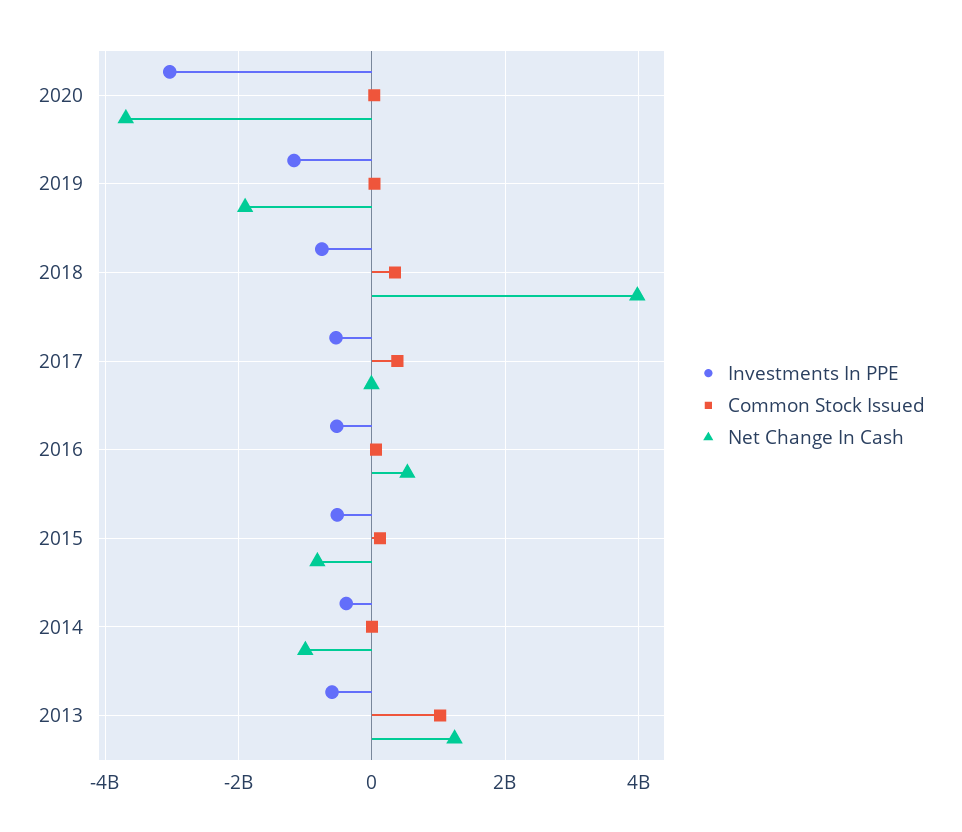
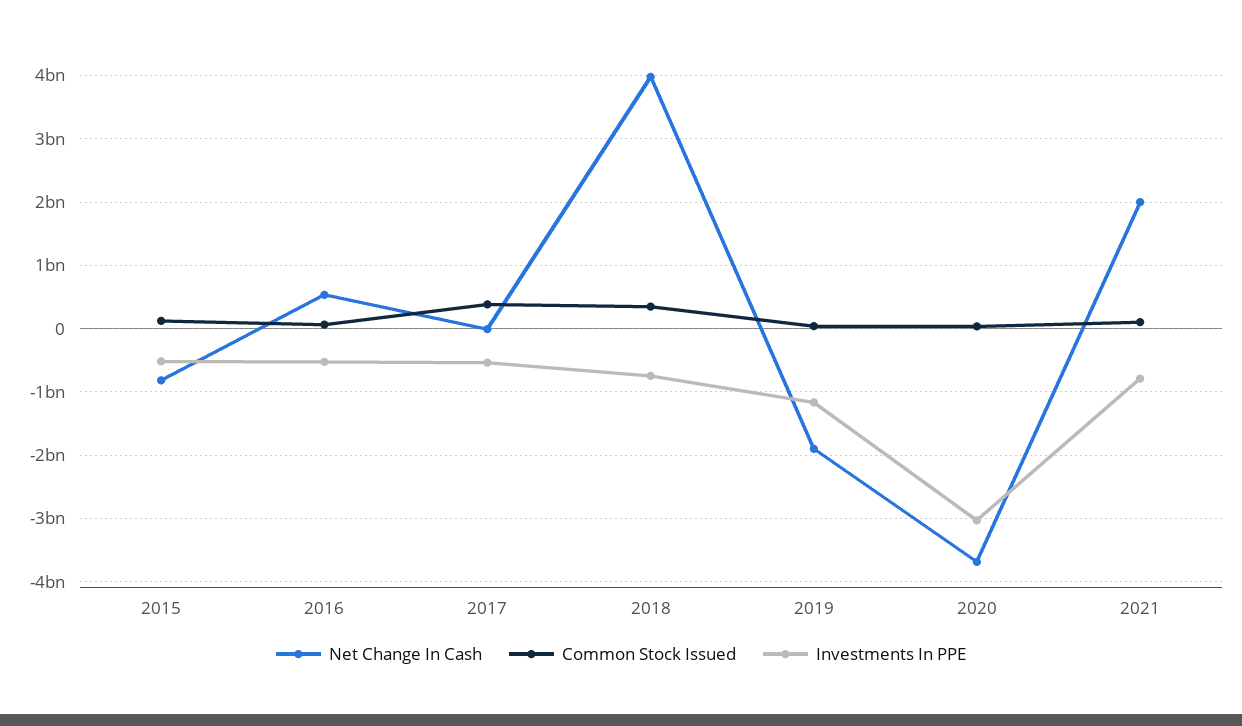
Investments In PPE, 2014: -400000000 -> none
Common Stock Issued, 2014: 0 -> none
Net Change In Cash, 2014: -1000000000 -> none
Investments In PPE, 2013: -600000000 -> none
Common Stock Issued, 2013: 1000000000 -> none
Net Change In Cash, 2013: 1200000000 -> none
Net Change In Cash, 2021: none -> 2000000000
Common Stock Issued, 2021: none -> 100000000
Investments In PPE, 2021: none -> -800000000

